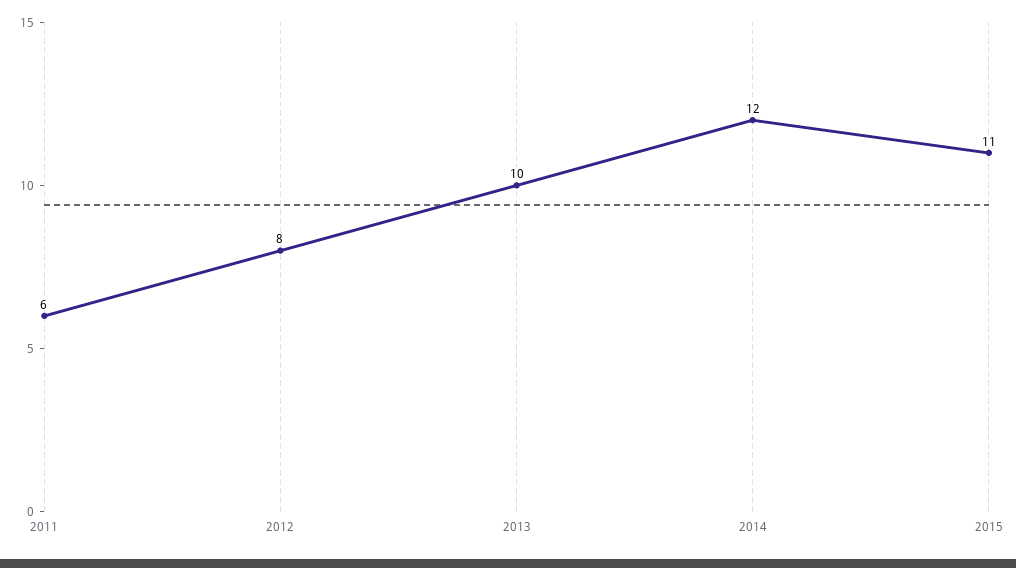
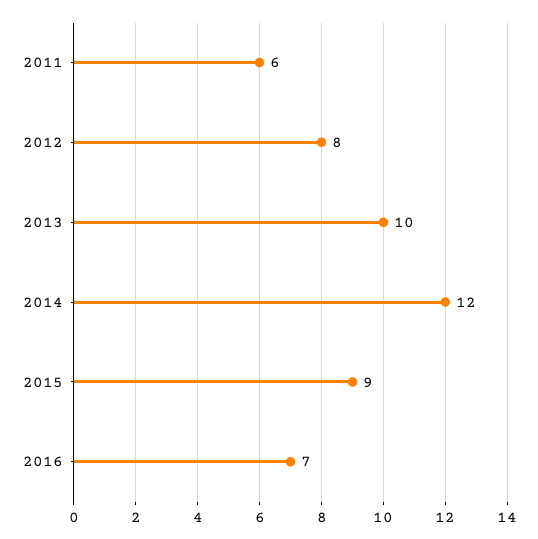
2015: 11 -> 9
2016: none -> 7

